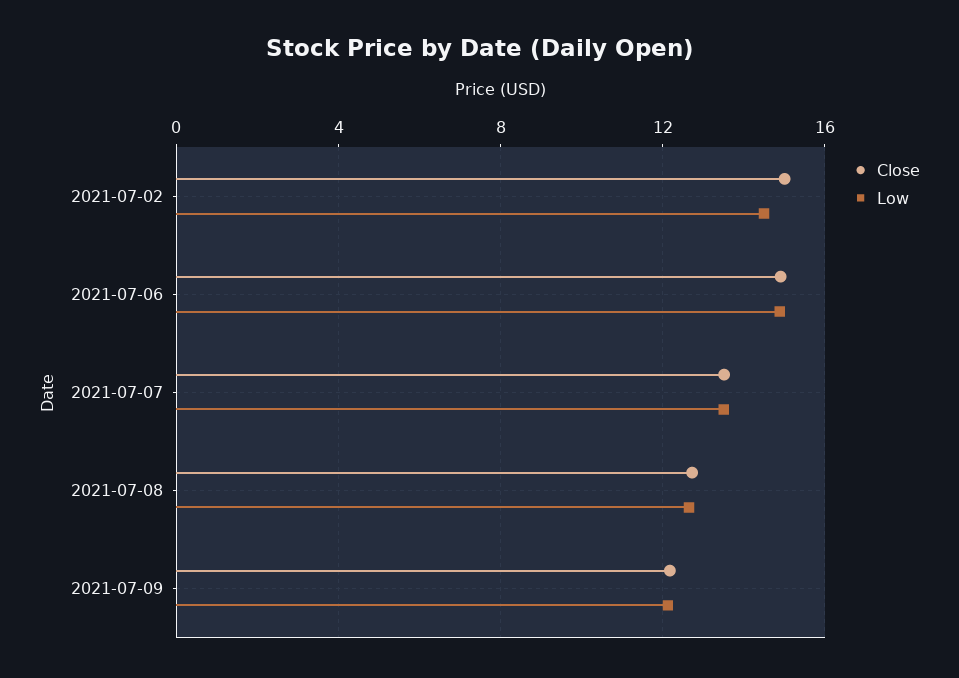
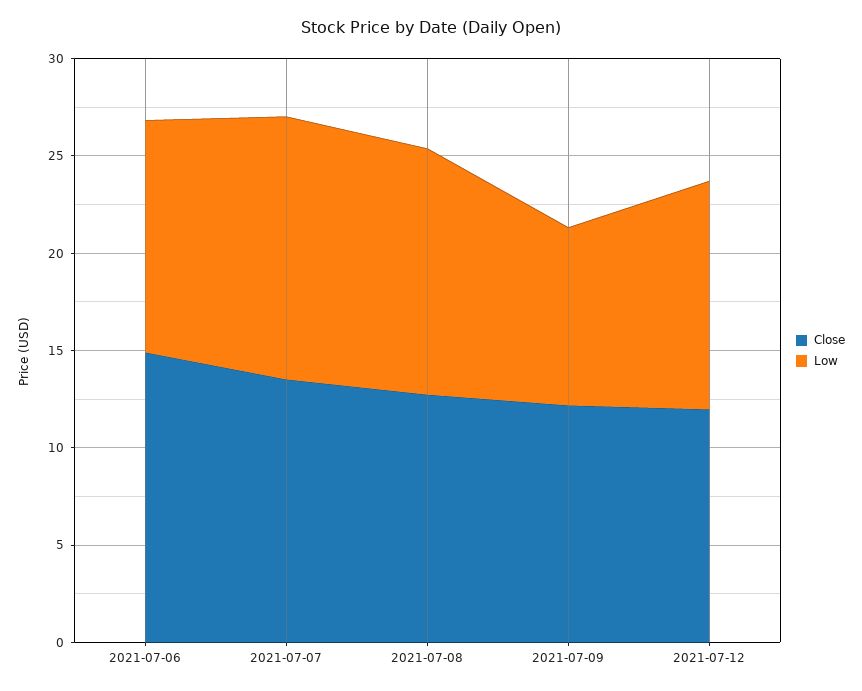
Close, 2021-07-02: 15 -> none
Low, 2021-07-02: 14.5 -> none
Low, 2021-07-06: 15 -> 12
Low, 2021-07-09: 12 -> 9
Close, 2021-07-12: none -> 12
Low, 2021-07-12: none -> 12

